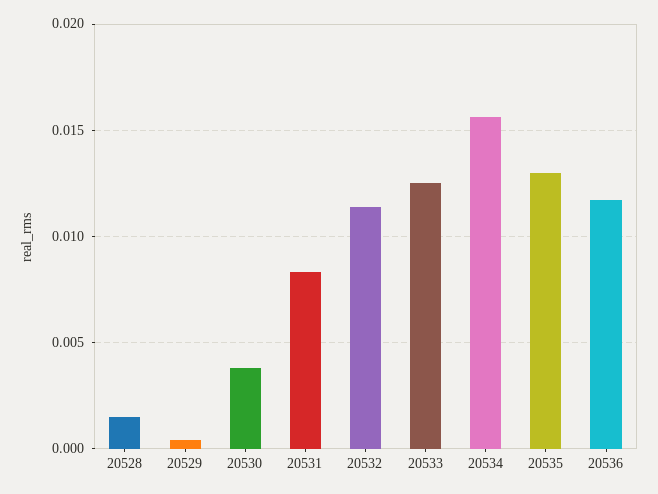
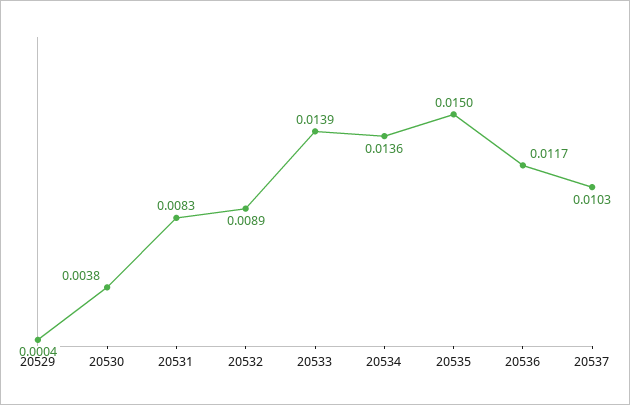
20528: 0.0015 -> none
20532: 0.0115 -> 0.0089
20533: 0.0125 -> 0.0139
20534: 0.0155 -> 0.0136
20535: 0.013 -> 0.015
20537: none -> 0.0103

